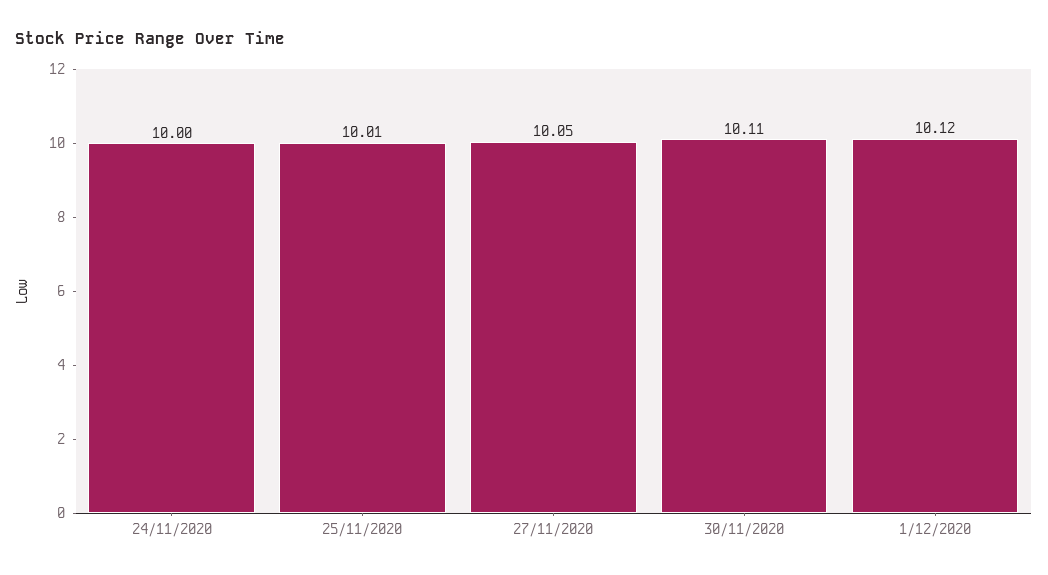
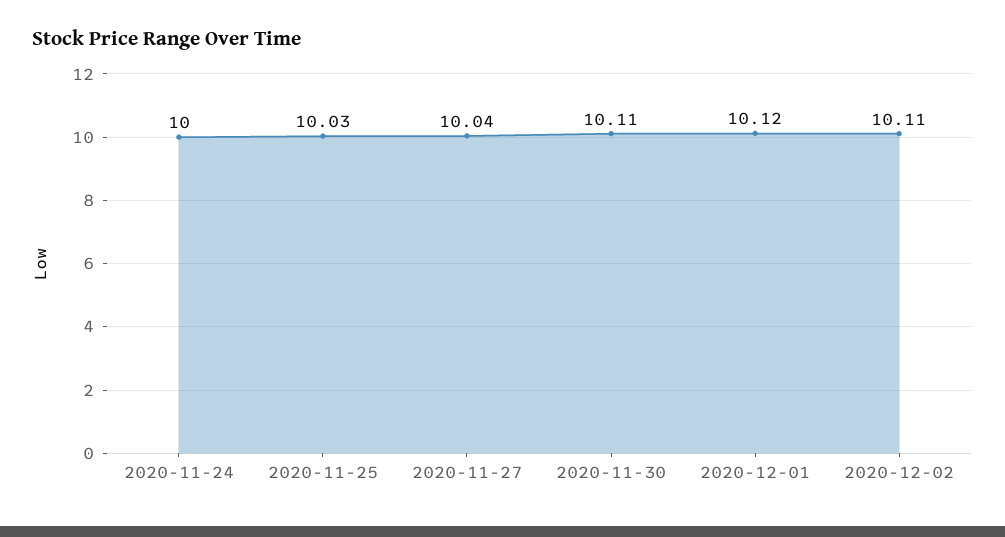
25/11/2020: 10.01 -> 10.03
27/11/2020: 10.05 -> 10.04
2020-12-02: none -> 10.11

